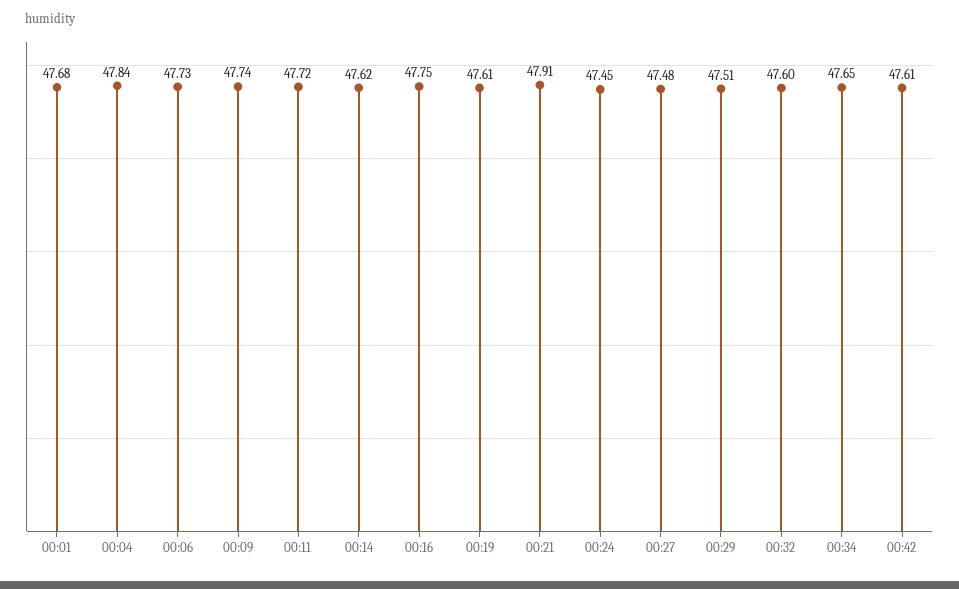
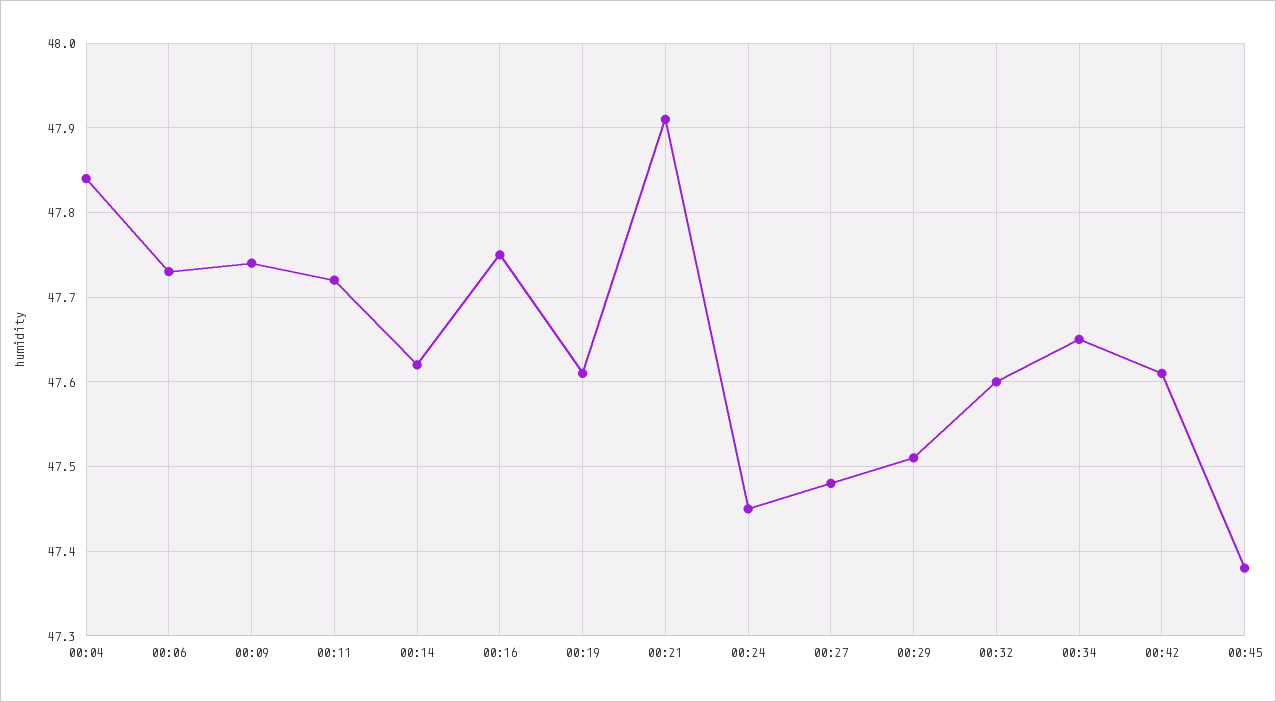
00:01: 47.68 -> none
00:45: none -> 47.38

